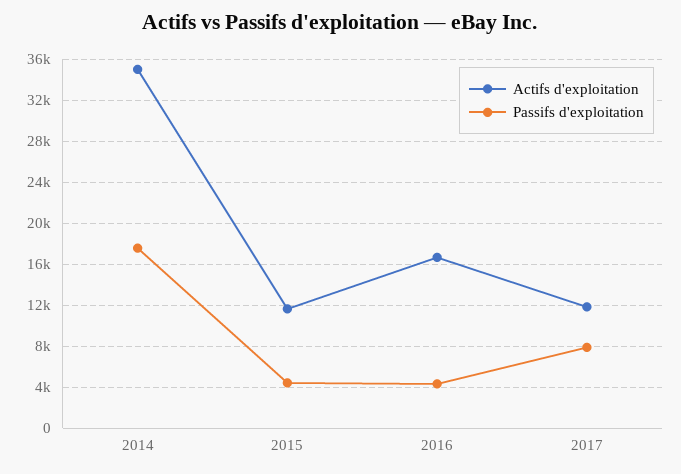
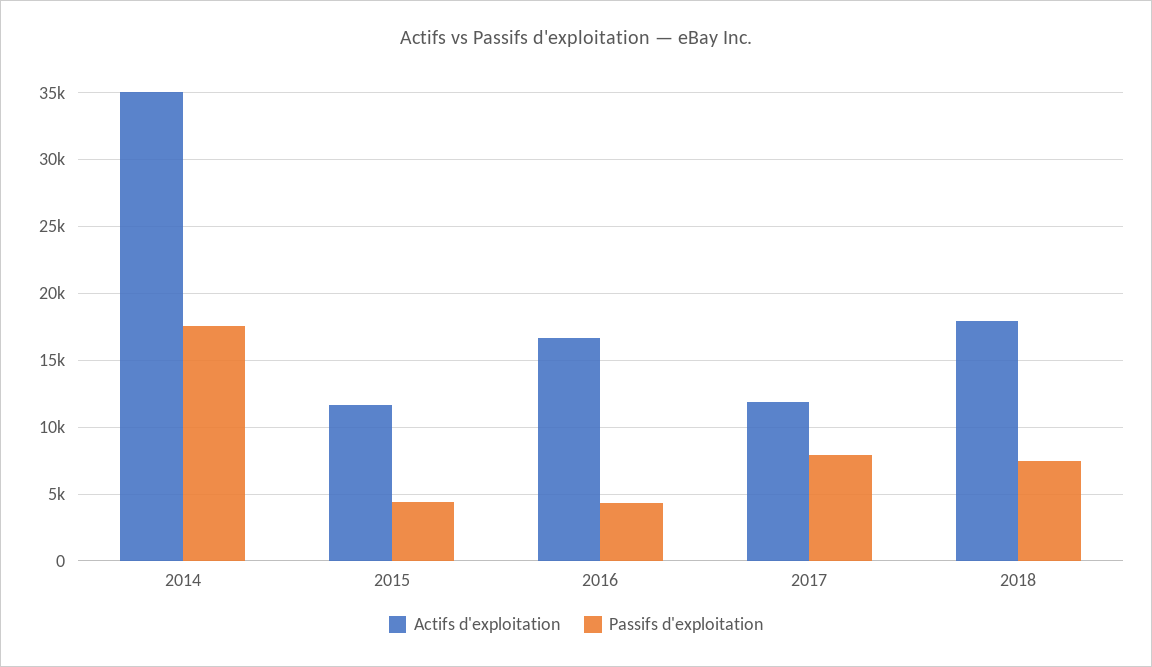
Actifs d'exploitation, 2018: none -> 18000
Passifs d'exploitation, 2018: none -> 7500

